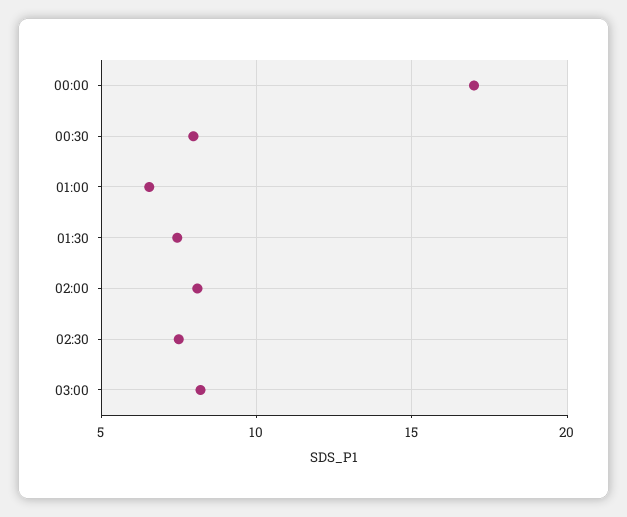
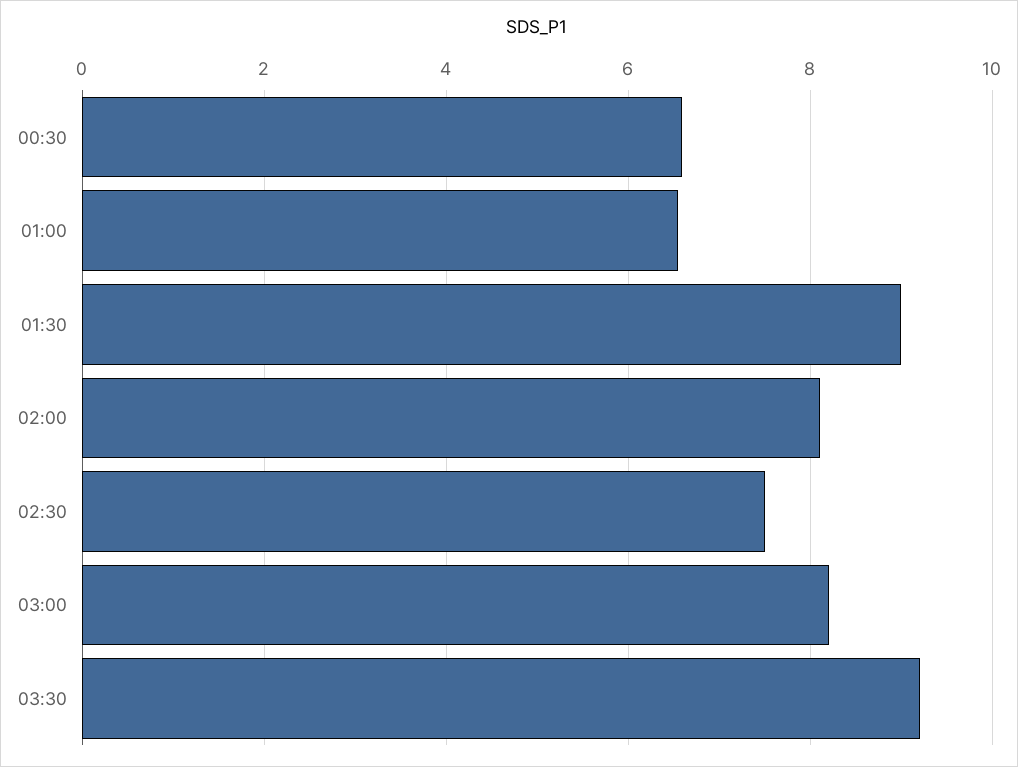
00:00: 17 -> none
00:30: 8 -> 6.6
01:30: 7.5 -> 9
03:30: none -> 9.2

